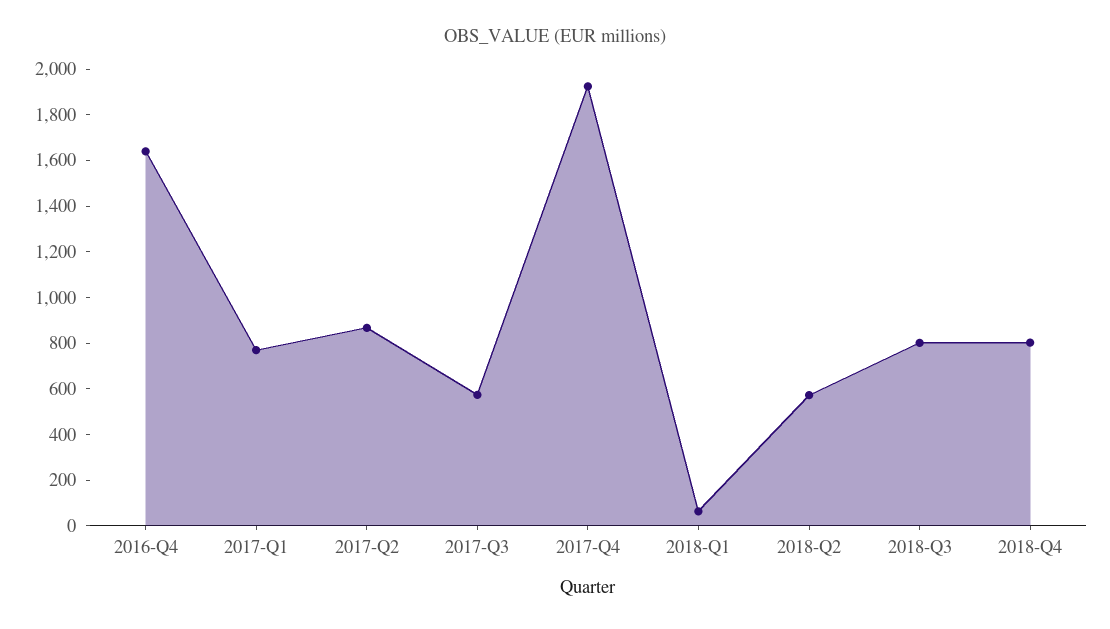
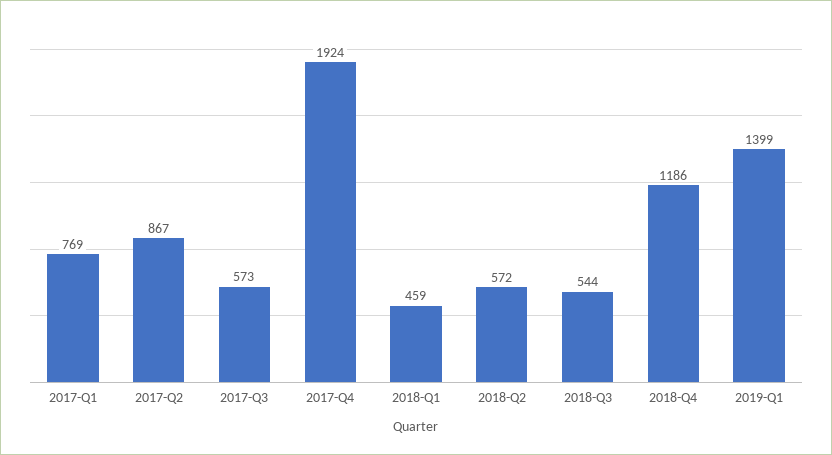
2016-Q4: 1650 -> none
2018-Q1: 50 -> 459
2018-Q3: 800 -> 544
2018-Q4: 800 -> 1186
2019-Q1: none -> 1399

